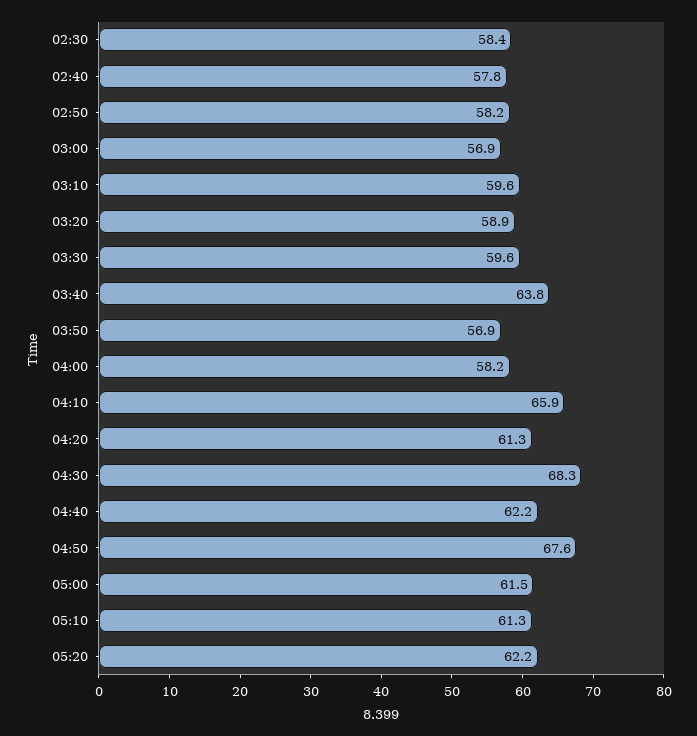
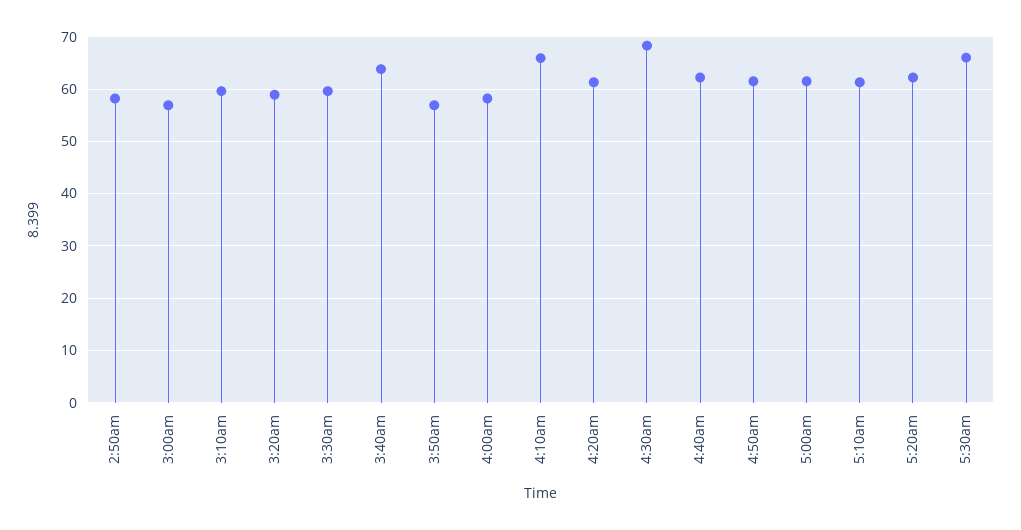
02:30: 58.4 -> none
02:40: 57.8 -> none
04:50: 67.6 -> 62
5:30am: none -> 66

